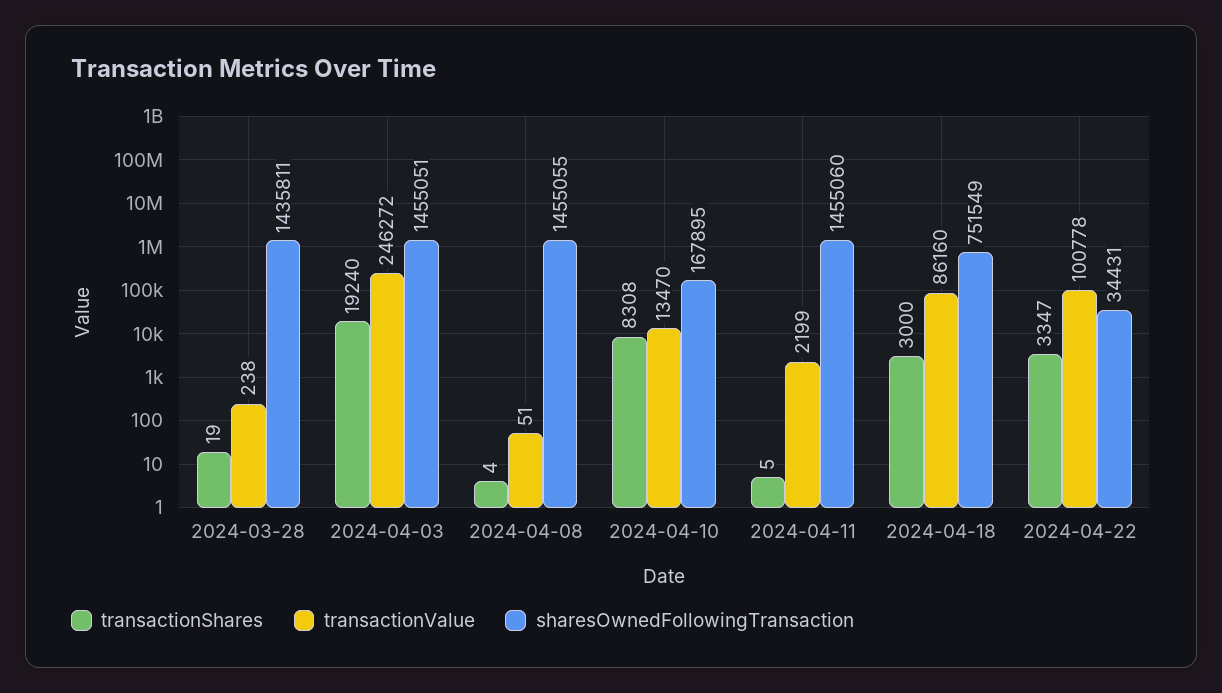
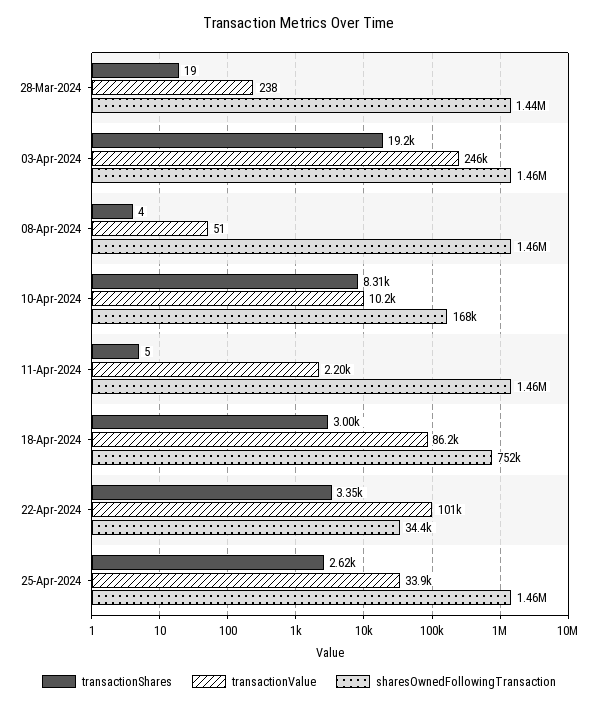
transactionValue, 2024-04-10: 13470 -> 10200
transactionShares, 25-Apr-2024: none -> 2620
transactionValue, 25-Apr-2024: none -> 33900
sharesOwnedFollowingTransaction, 25-Apr-2024: none -> 1460000

